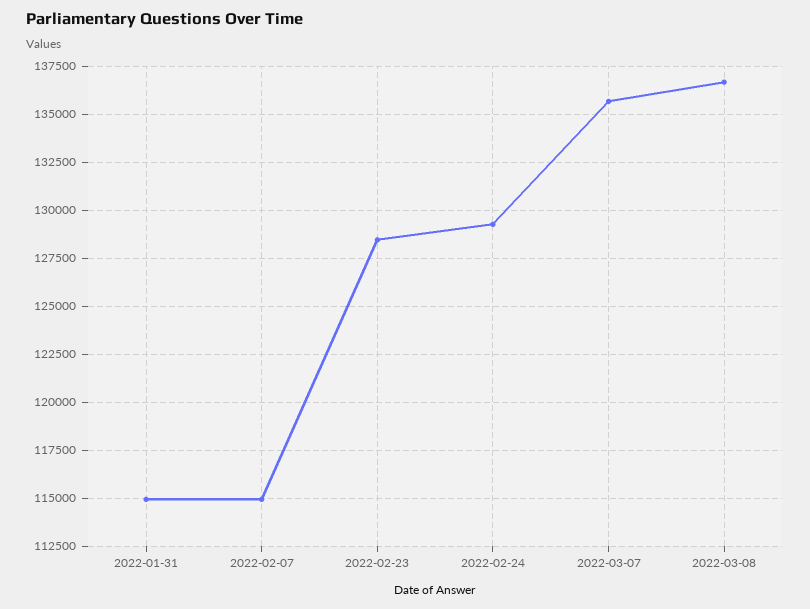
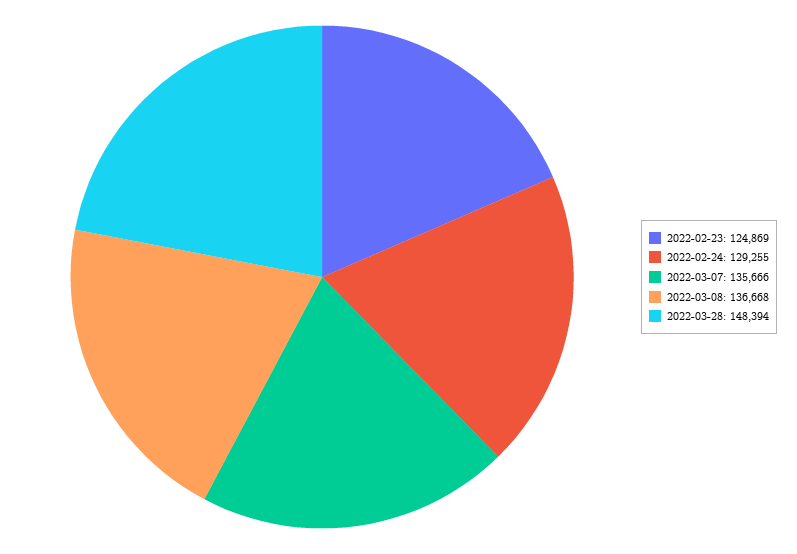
2022-01-31: 115000 -> none
2022-02-07: 115000 -> none
2022-02-23: 128500 -> 124869
2022-03-28: none -> 148394

